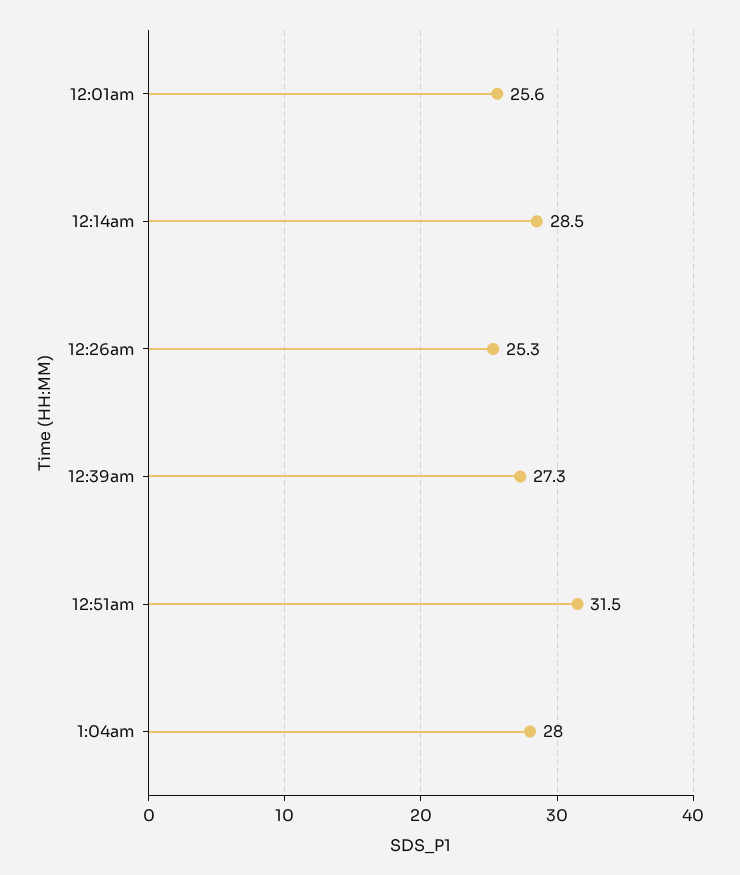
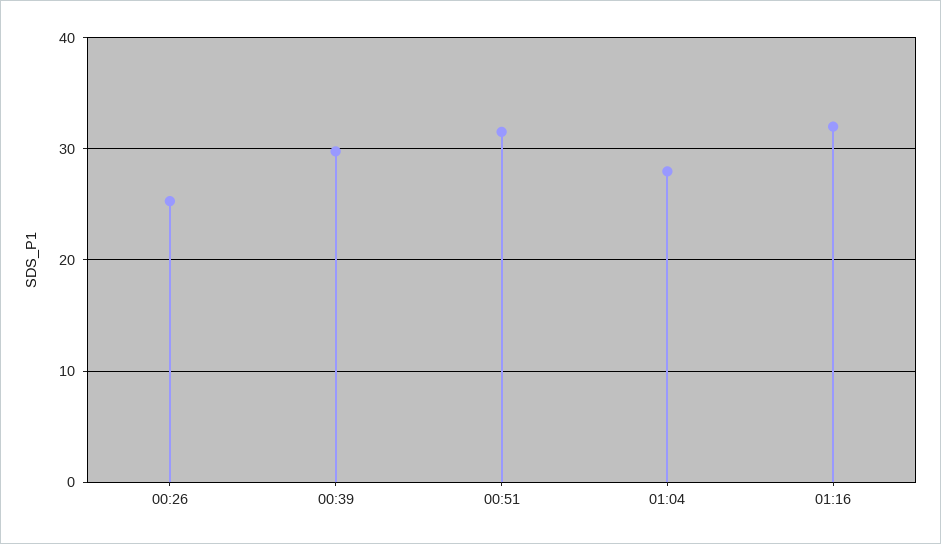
12:01am: 25.6 -> none
12:14am: 28.5 -> none
12:39am: 27.3 -> 30
01:16: none -> 32

